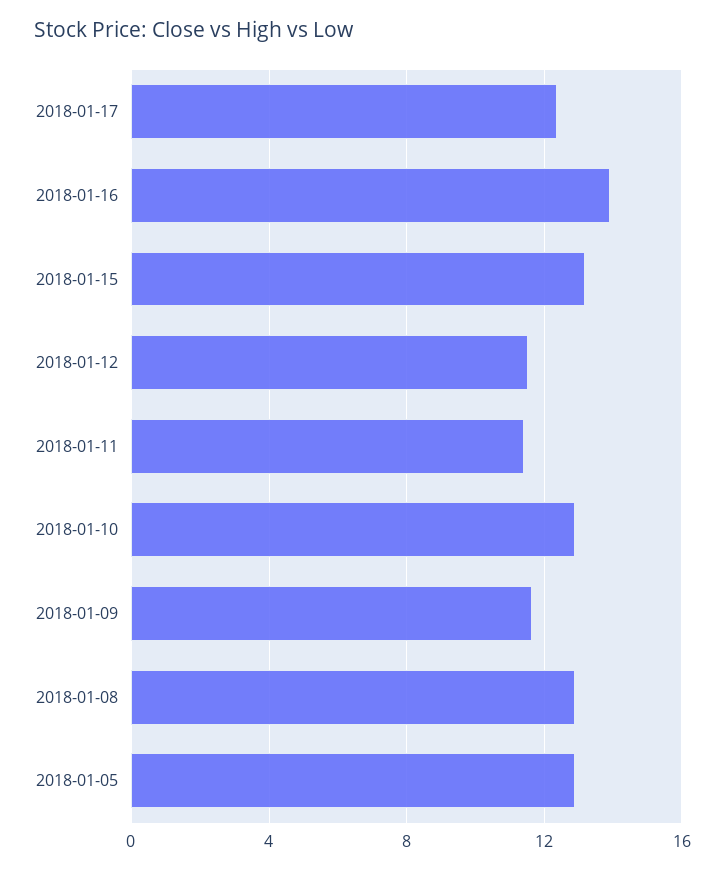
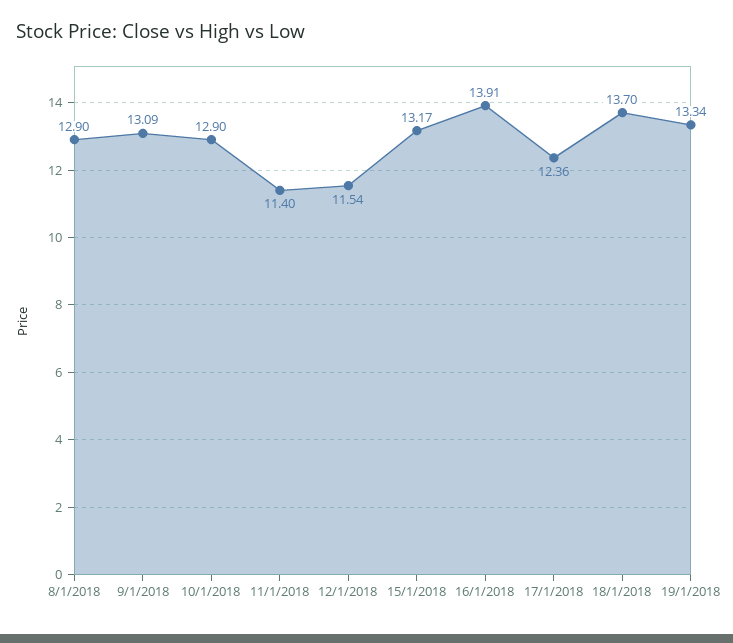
2018-01-09: 11.5 -> 13.09
2018-01-05: 13 -> none
18/1/2018: none -> 13.7
19/1/2018: none -> 13.34

